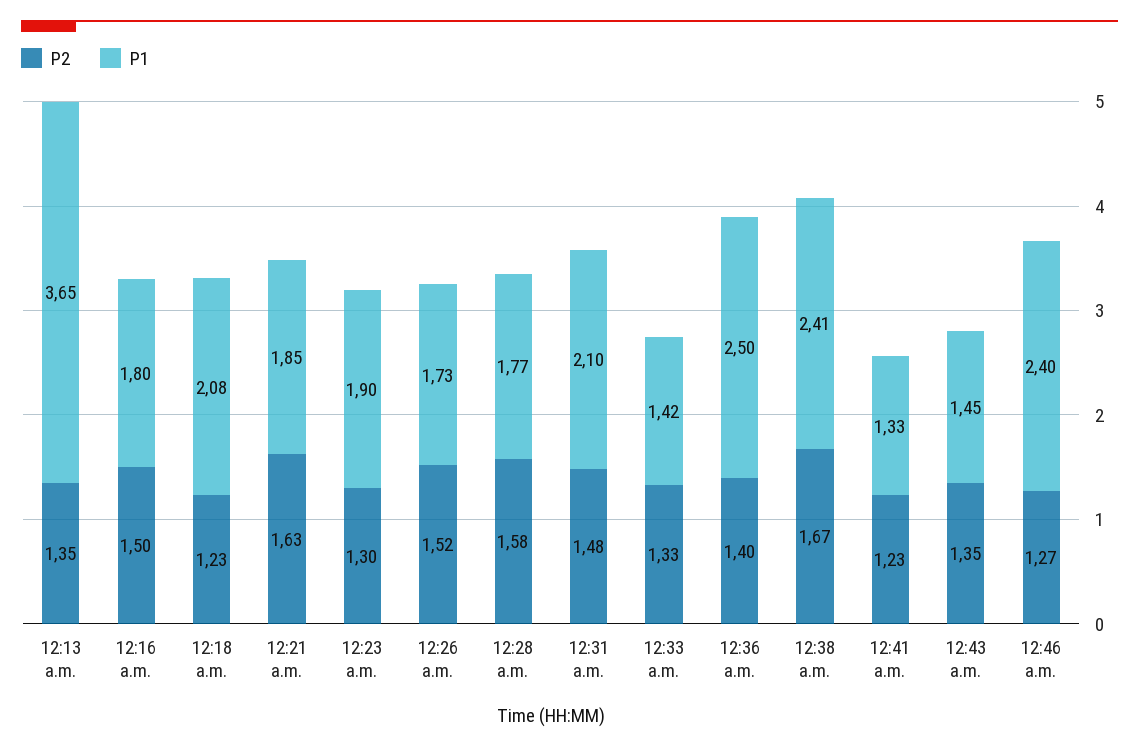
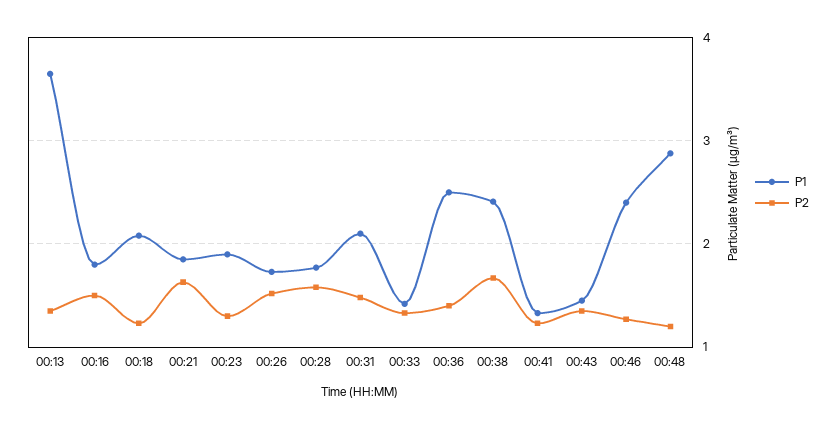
P1, 00:48: none -> 2.9
P2, 00:48: none -> 1.2

